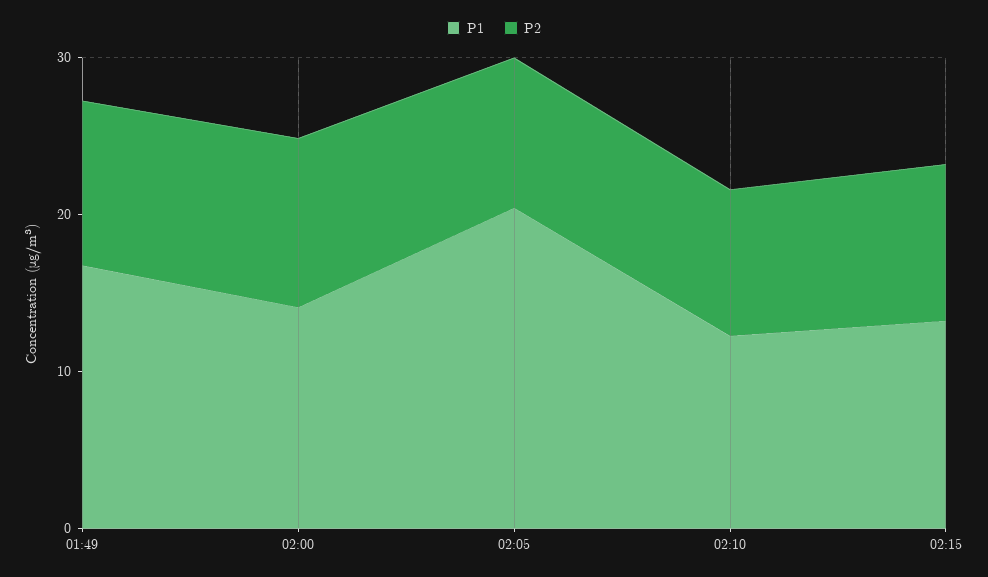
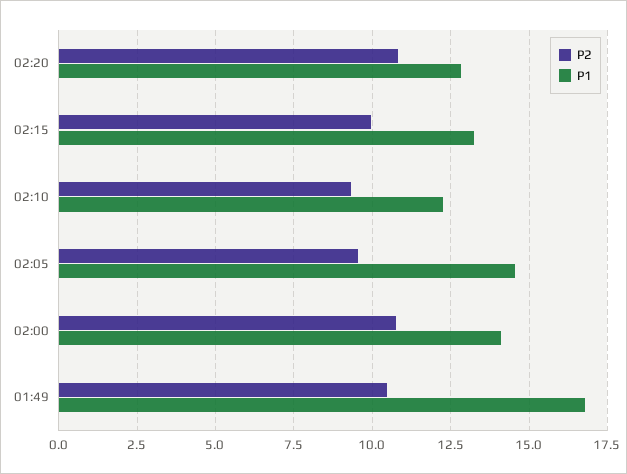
P1, 02:05: 20 -> 14.5
P2, 02:20: none -> 10.75
P1, 02:20: none -> 12.75

